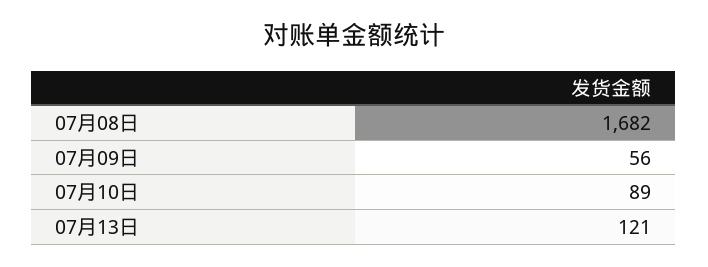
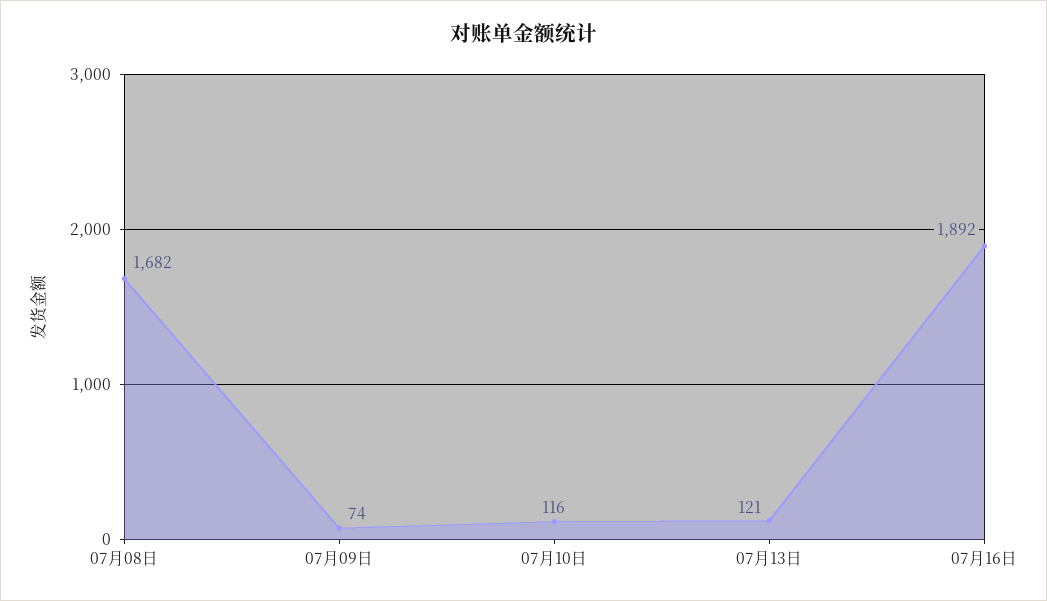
07月09日: 56 -> 74
07月10日: 89 -> 116
07月16日: none -> 1892

